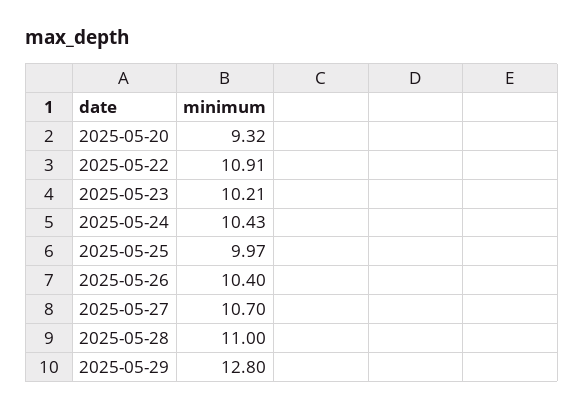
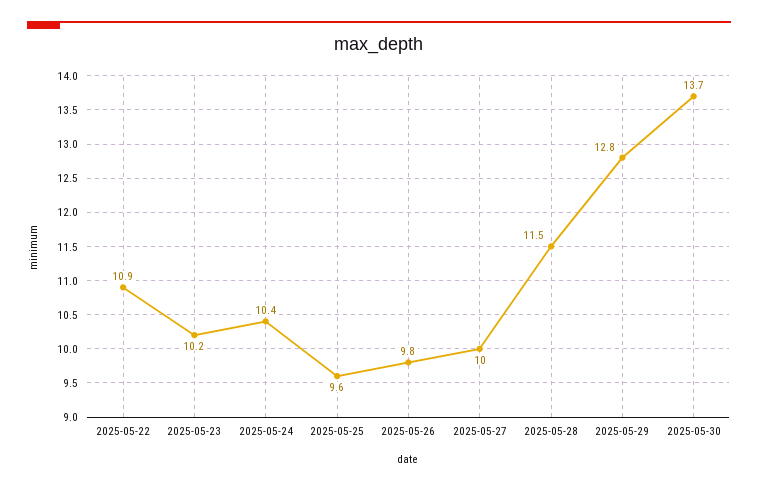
2025-05-20: 9.32 -> none
2025-05-25: 9.97 -> 9.6
2025-05-26: 10.4 -> 9.8
2025-05-27: 10.7 -> 10
2025-05-28: 11 -> 11.5
2025-05-30: none -> 13.7

